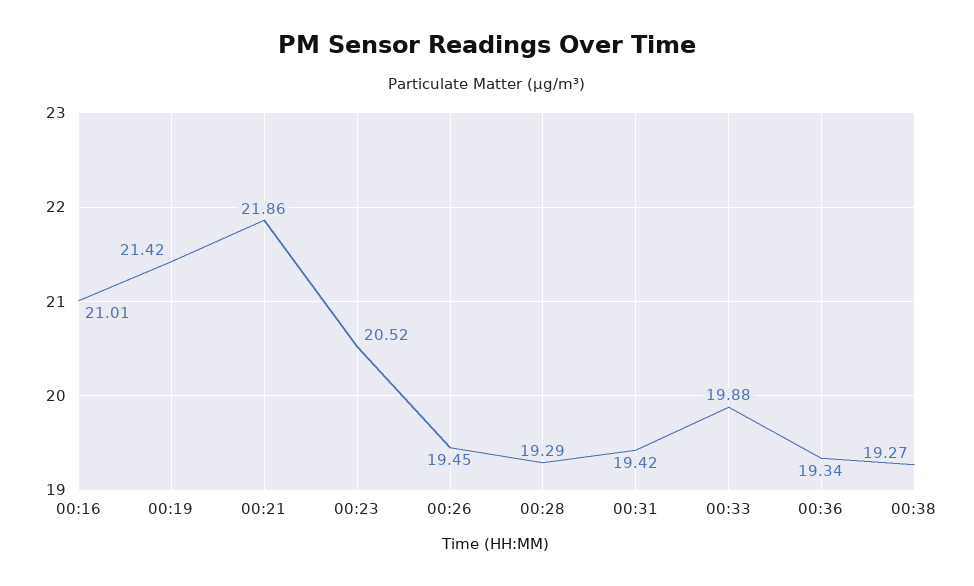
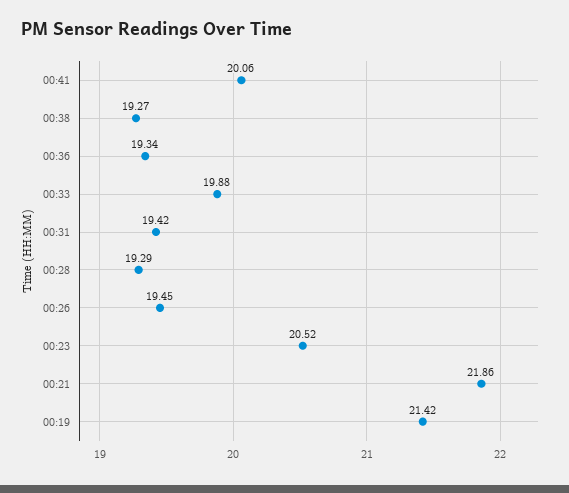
00:16: 21.01 -> none
00:41: none -> 20.06

